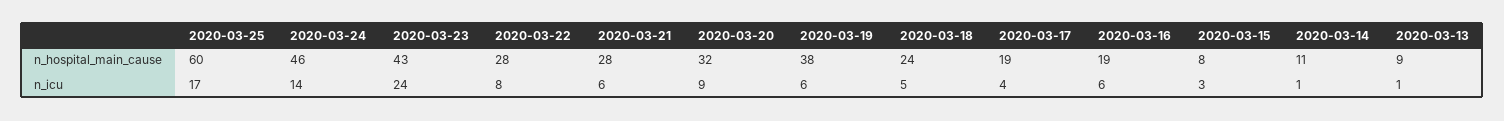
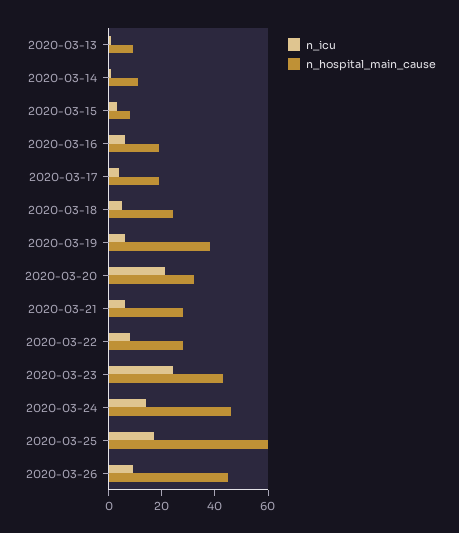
n_icu, 2020-03-20: 9 -> 20
n_icu, 2020-03-26: none -> 10
n_hospital_main_cause, 2020-03-26: none -> 45

